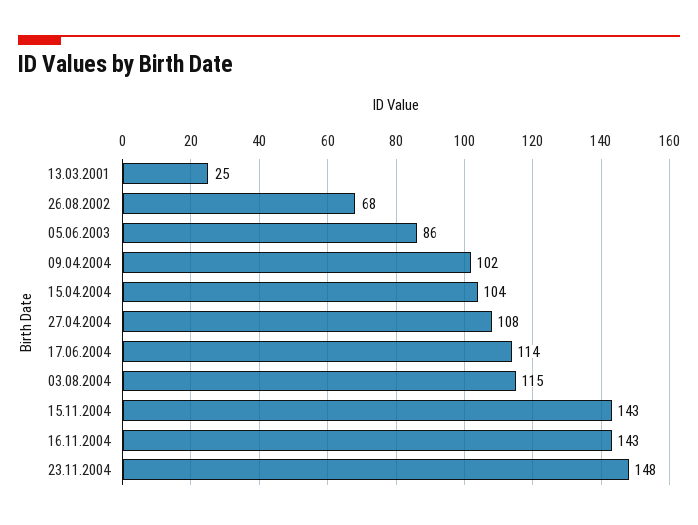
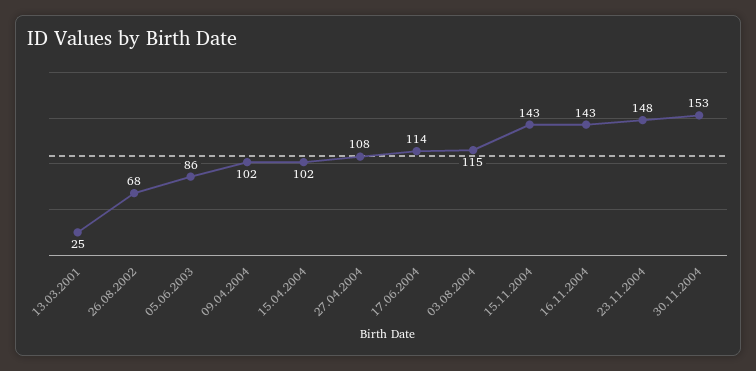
15.04.2004: 104 -> 102
30.11.2004: none -> 153

